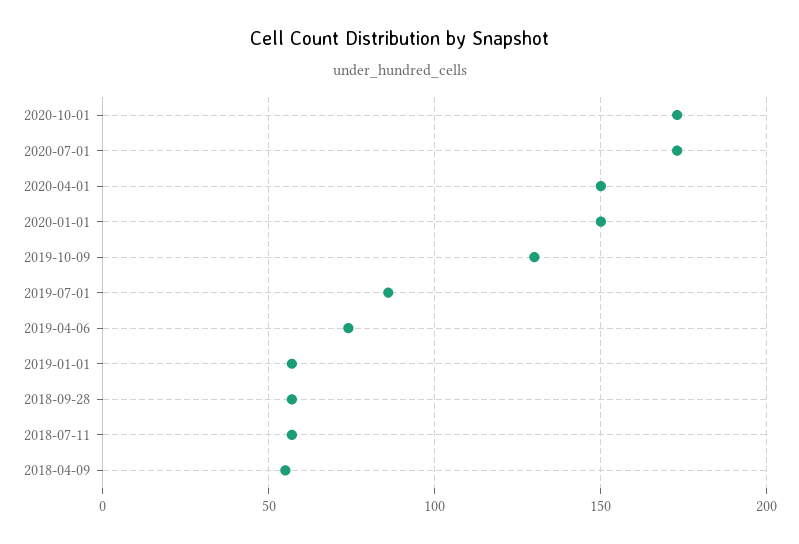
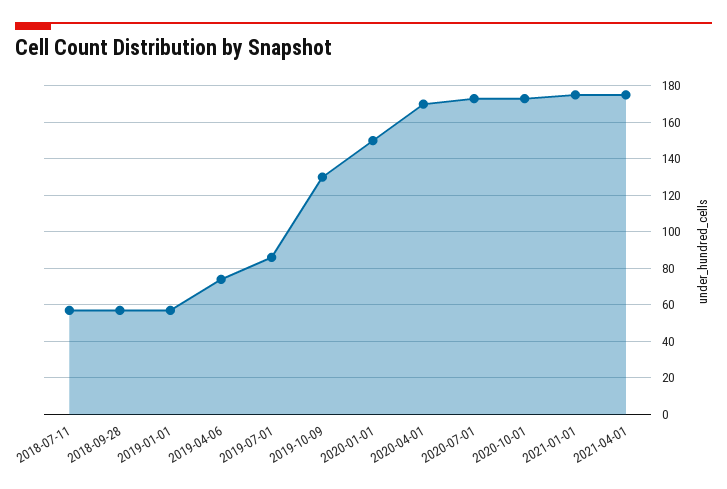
2020-04-01: 150 -> 170
2018-04-09: 55 -> none
2021-01-01: none -> 175
2021-04-01: none -> 175

